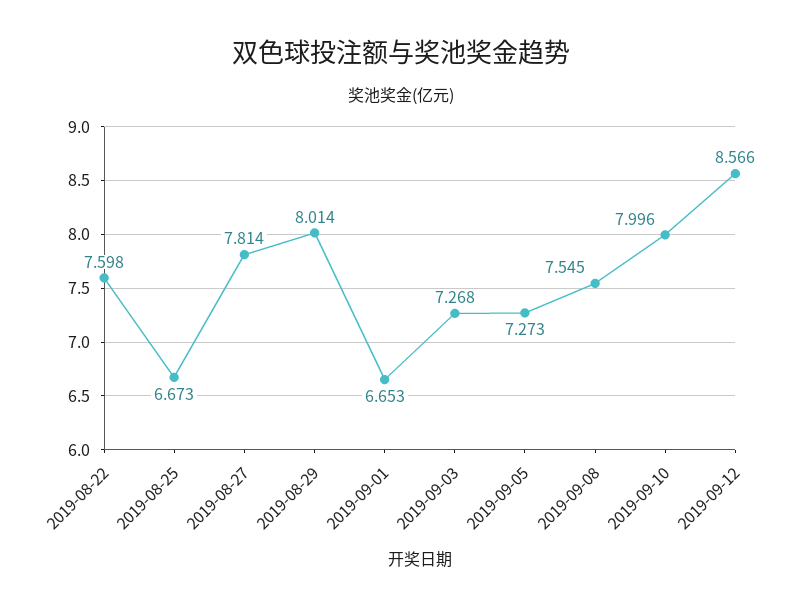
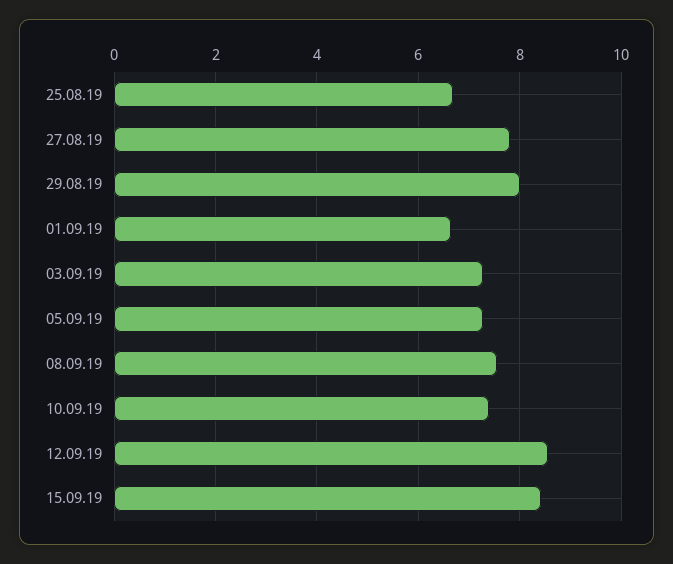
2019-08-22: 7.598 -> none
2019-09-10: 7.996 -> 7.4
15.09.19: none -> 8.4

